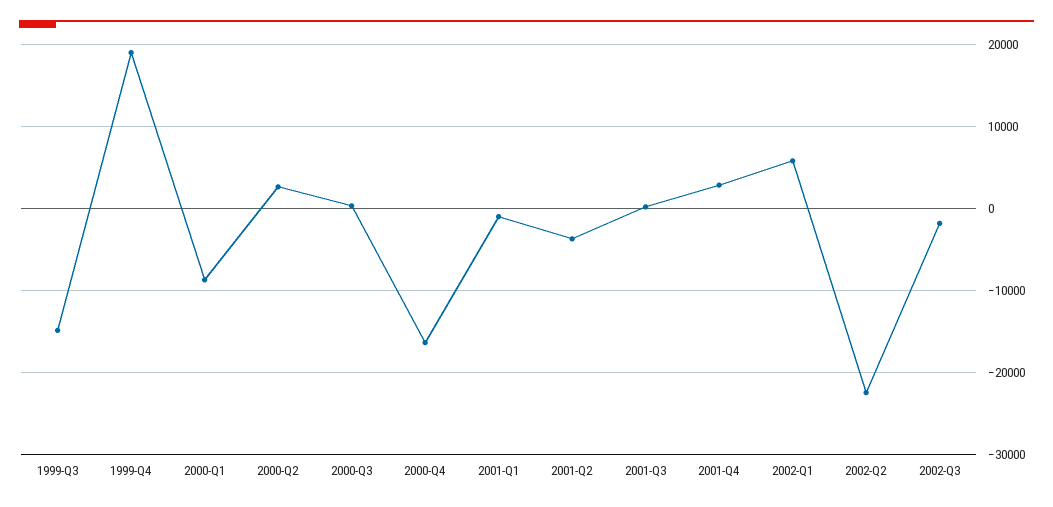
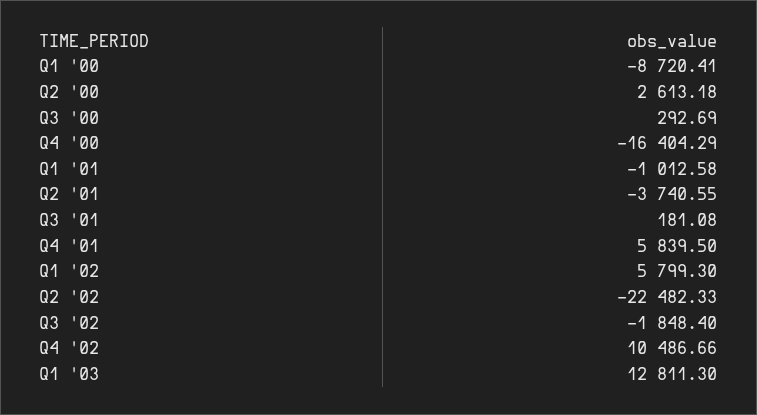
1999-Q3: -15000 -> none
1999-Q4: 19000 -> none
2001-Q4: 3000 -> 5839.5
Q4 '02: none -> 10486.66
Q1 '03: none -> 12811.3

